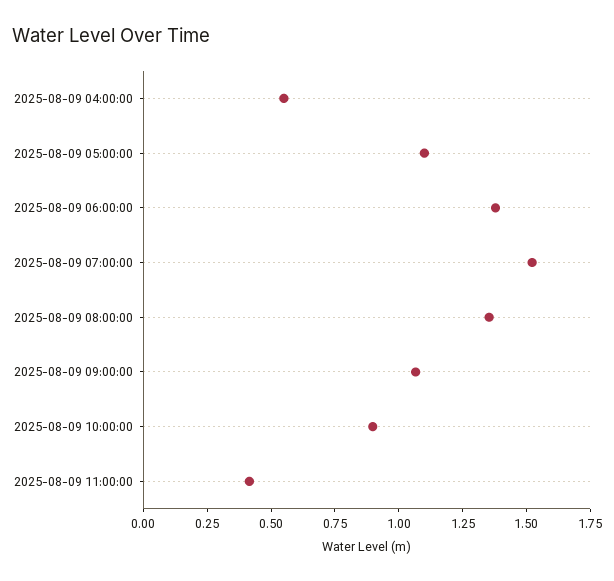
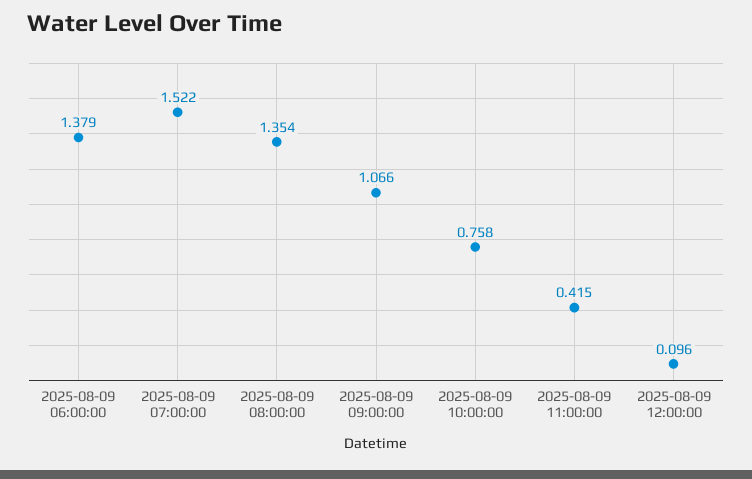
2025-08-09 04:00:00: 0.55 -> none
2025-08-09 05:00:00: 1.1 -> none
2025-08-09 10:00:00: 0.9 -> 0.758
2025-08-09 12:00:00: none -> 0.096

